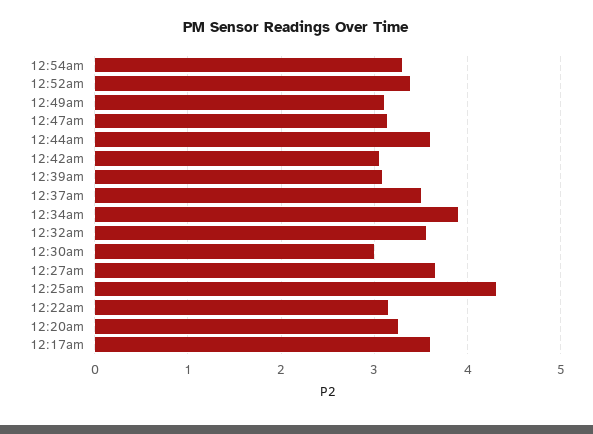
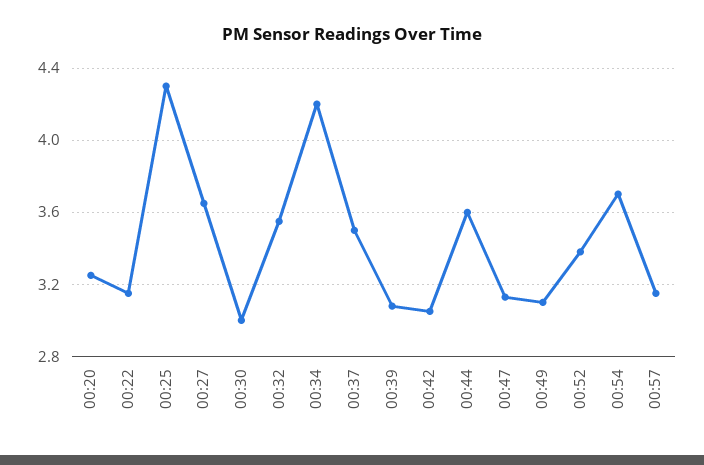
12:54am: 3.3 -> 3.7
12:34am: 3.9 -> 4.2
12:17am: 3.6 -> none
00:57: none -> 3.15

